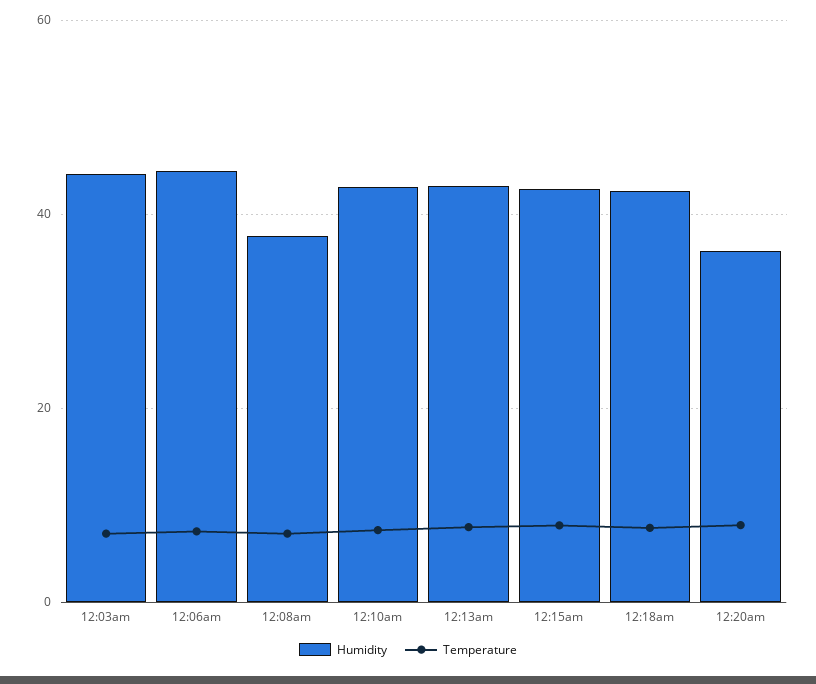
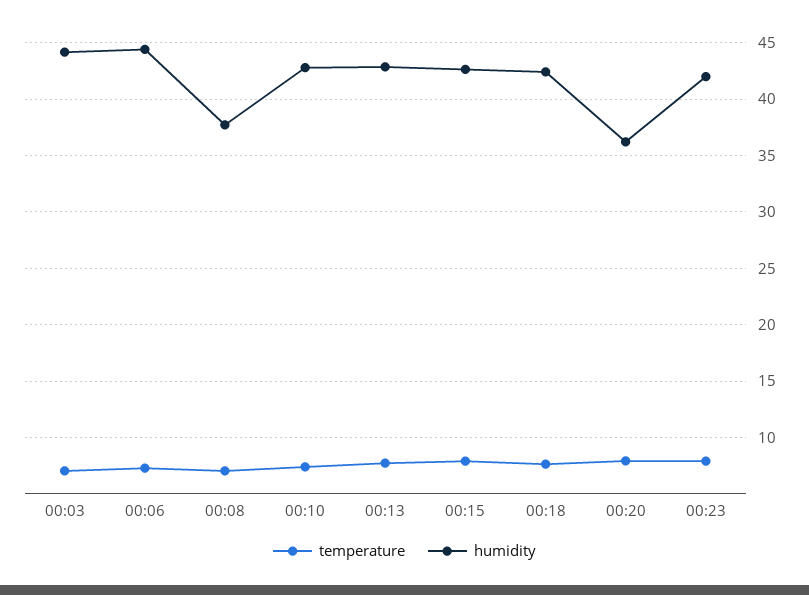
Temperature, 00:23: none -> 8
Humidity, 00:23: none -> 42

